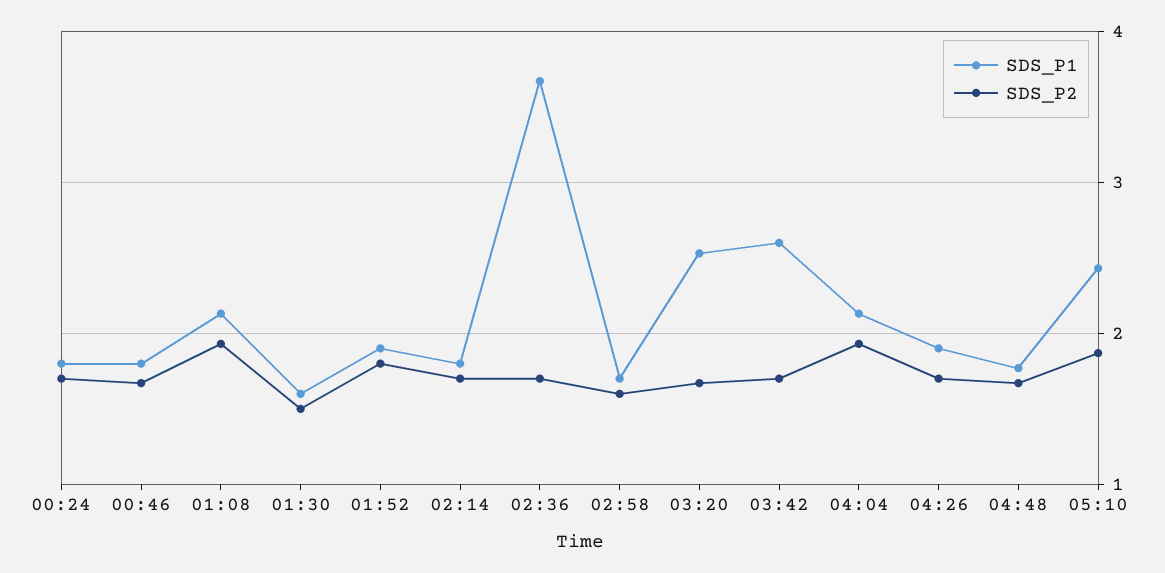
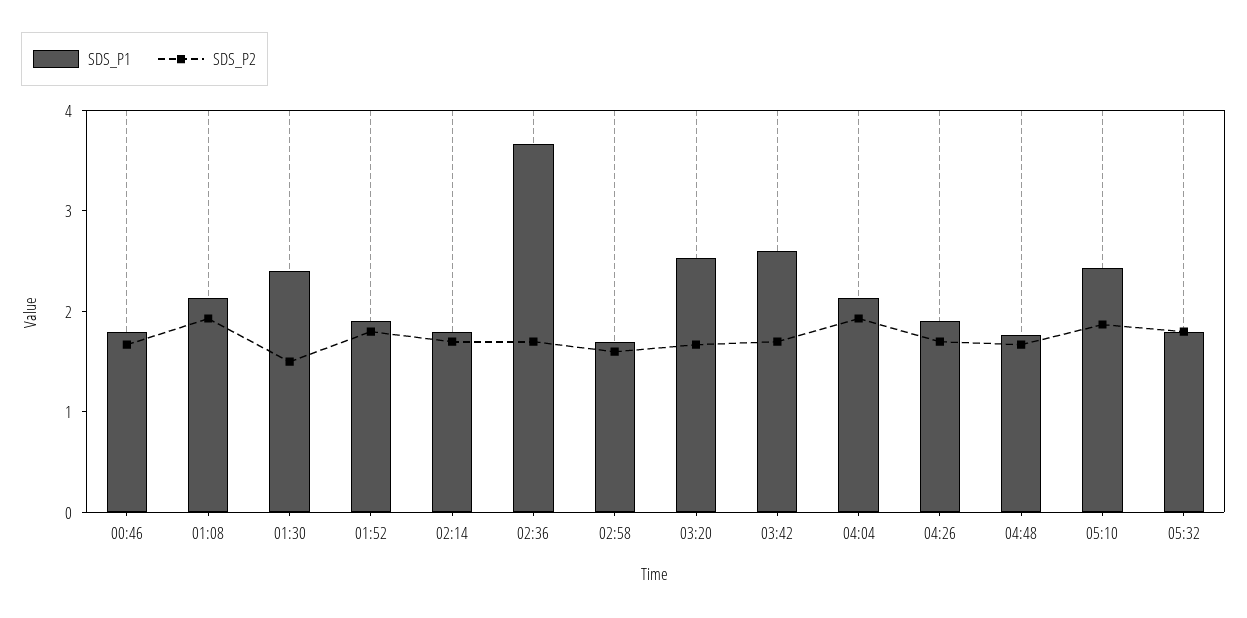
SDS_P1, 00:24: 1.8 -> none
SDS_P2, 00:24: 1.7 -> none
SDS_P1, 01:30: 1.6 -> 2.4
SDS_P1, 05:32: none -> 1.8
SDS_P2, 05:32: none -> 1.8

